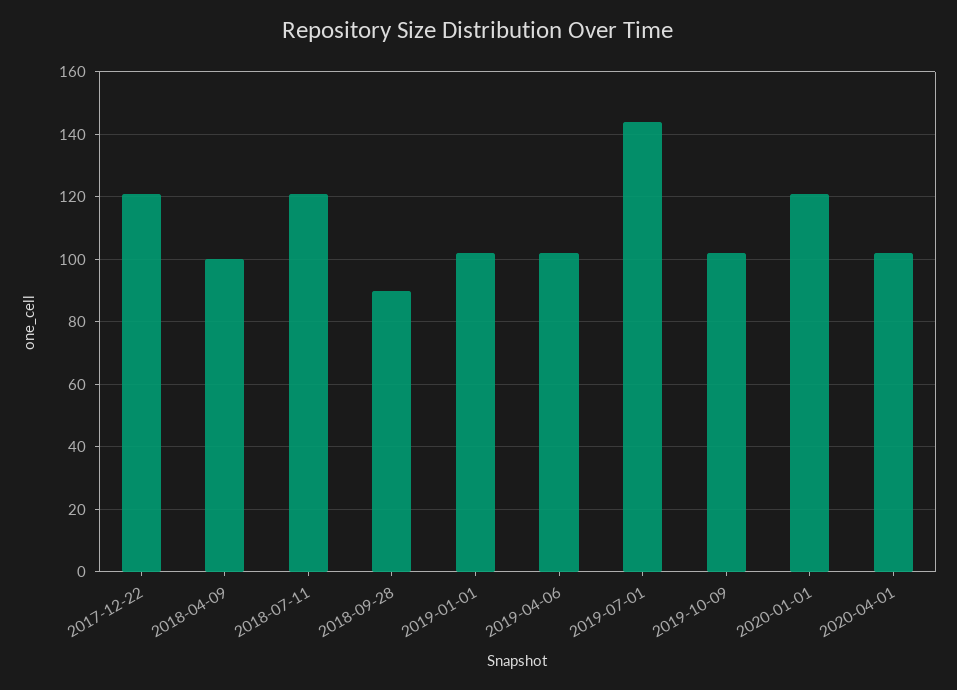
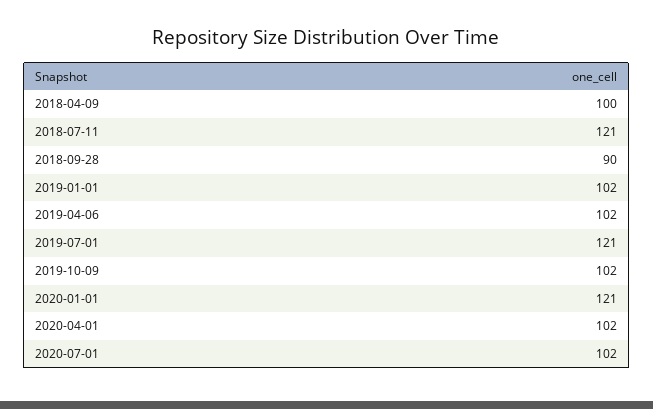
2017-12-22: 120 -> none
2019-07-01: 145 -> 121
2020-07-01: none -> 102

